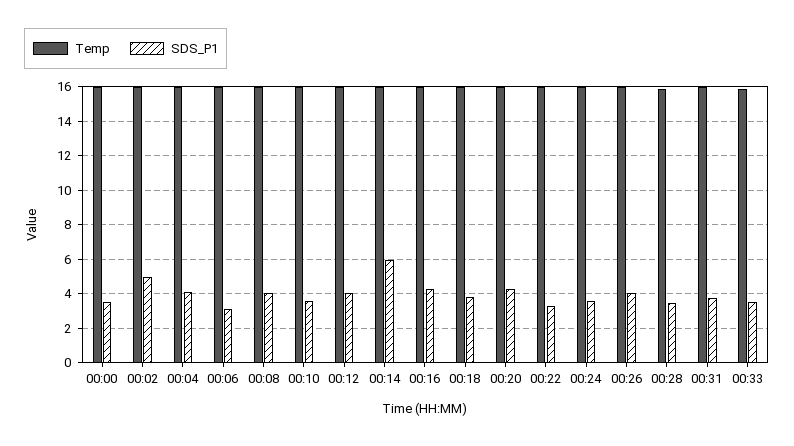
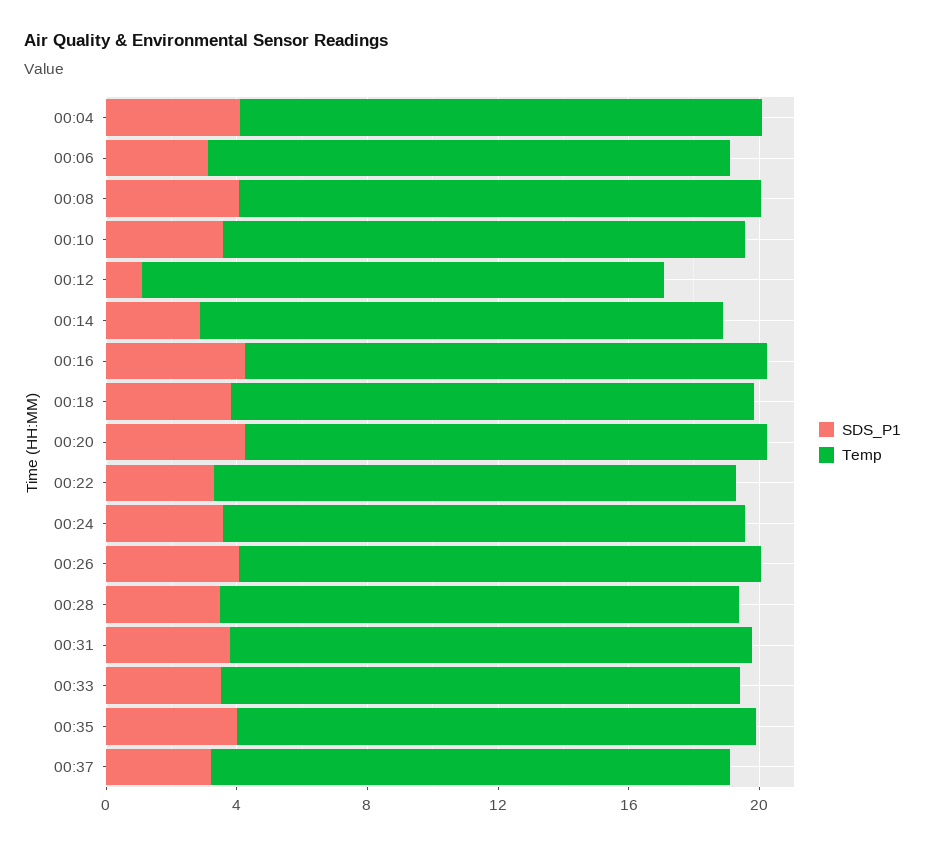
Temp, 00:00: 16 -> none
SDS_P1, 00:00: 3.5 -> none
Temp, 00:02: 16 -> none
SDS_P1, 00:02: 5 -> none
SDS_P1, 00:12: 4 -> 1
SDS_P1, 00:14: 6 -> 3
SDS_P1, 00:35: none -> 4
Temp, 00:35: none -> 16
SDS_P1, 00:37: none -> 3
Temp, 00:37: none -> 16

